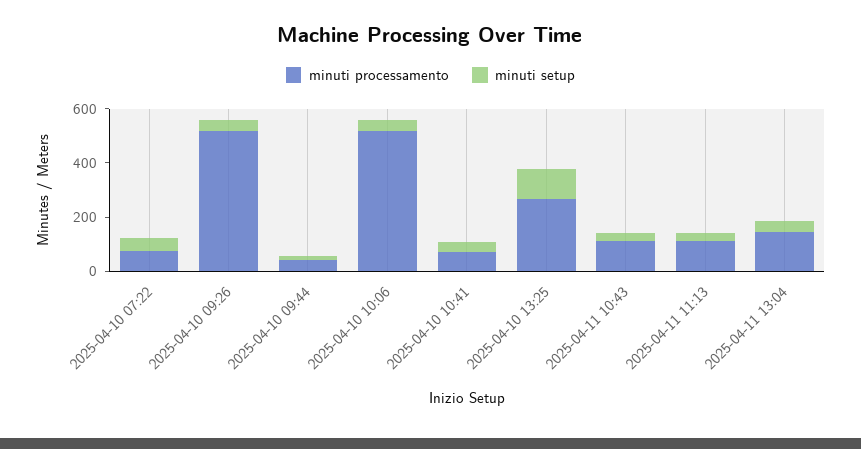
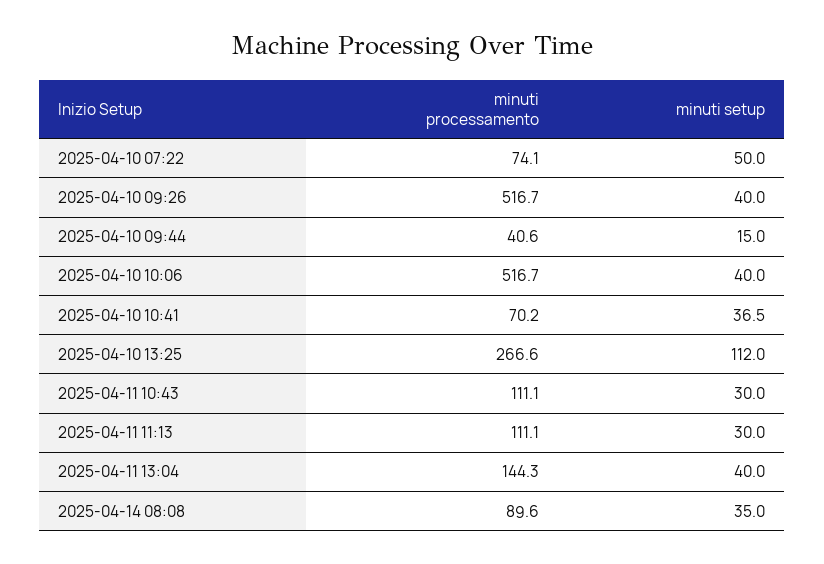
minuti processamento, 2025-04-14 08:08: none -> 89.6
minuti setup, 2025-04-14 08:08: none -> 35

